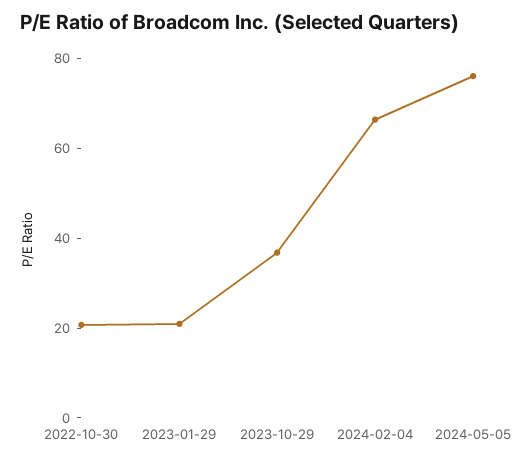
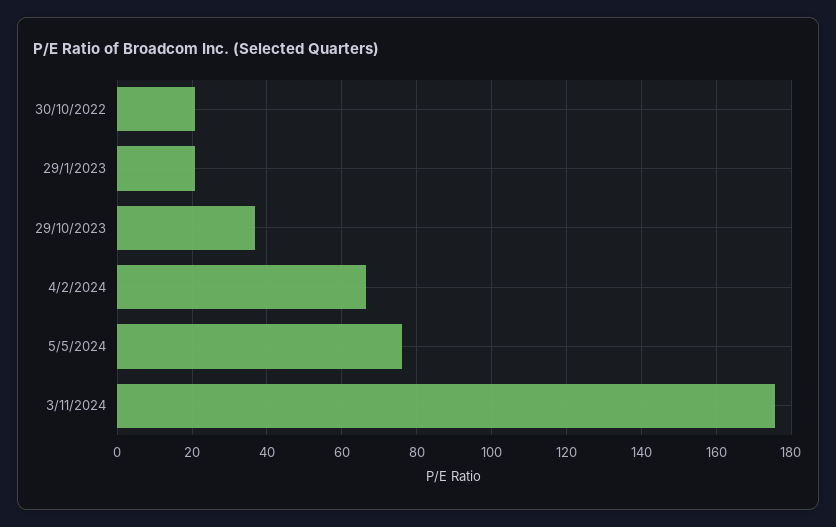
3/11/2024: none -> 176

